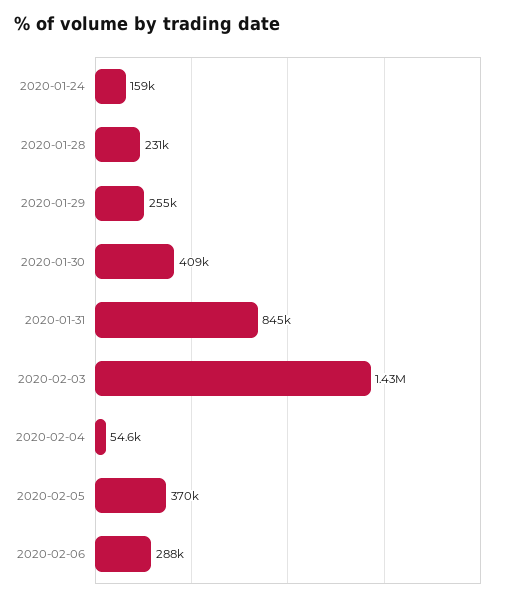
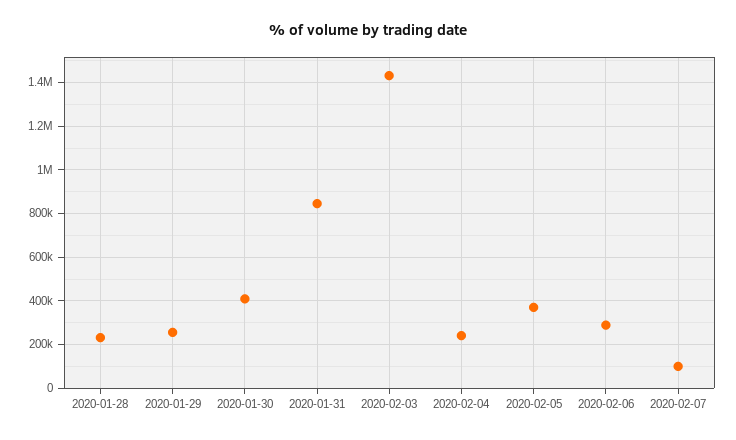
2020-01-24: 159000 -> none
2020-02-04: 54600 -> 250000
2020-02-07: none -> 100000

